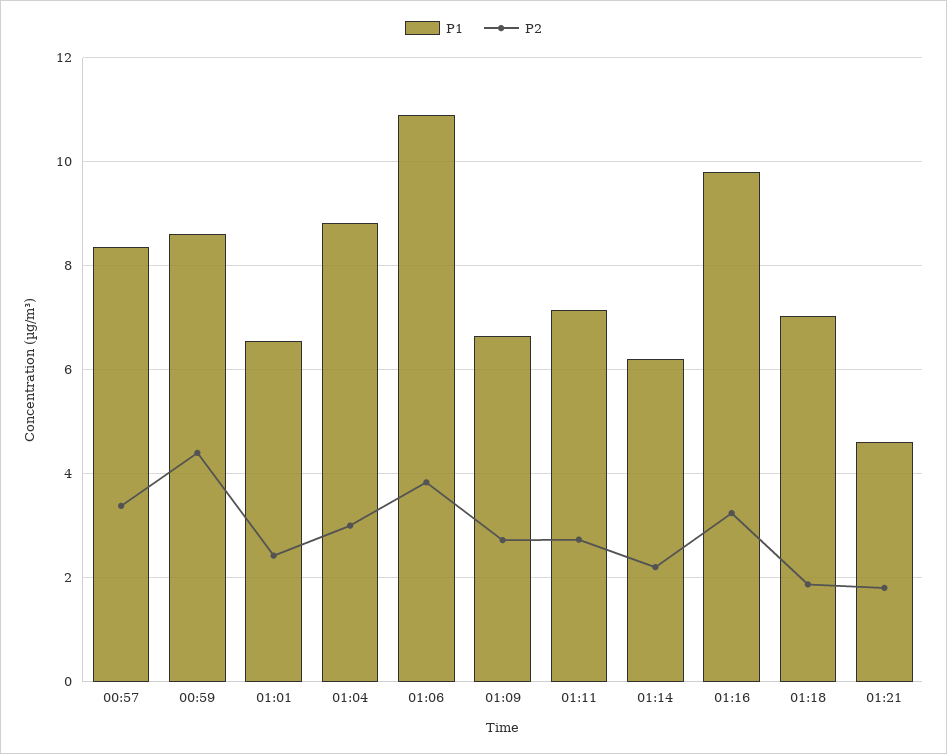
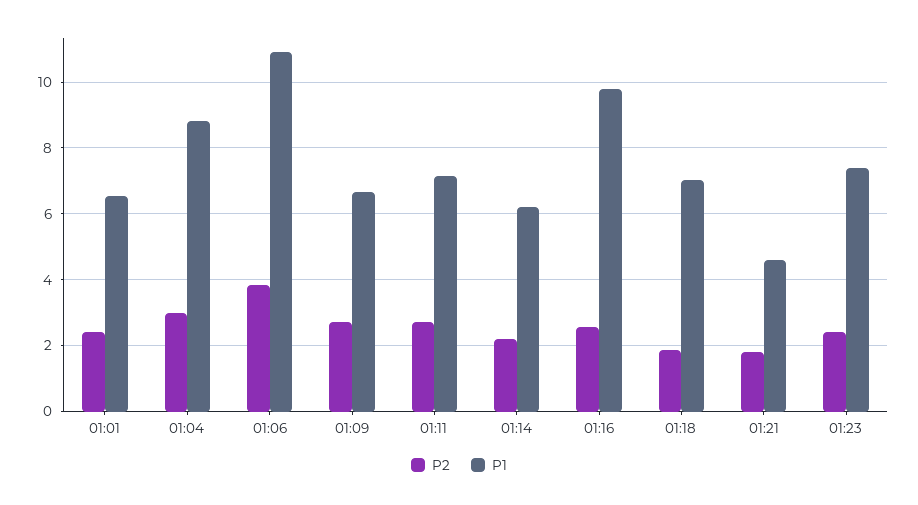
P1, 00:57: 8.4 -> none
P2, 00:57: 3.4 -> none
P1, 00:59: 8.6 -> none
P2, 00:59: 4.4 -> none
P2, 01:16: 3.2 -> 2.6
P2, 01:23: none -> 2.4
P1, 01:23: none -> 7.4

